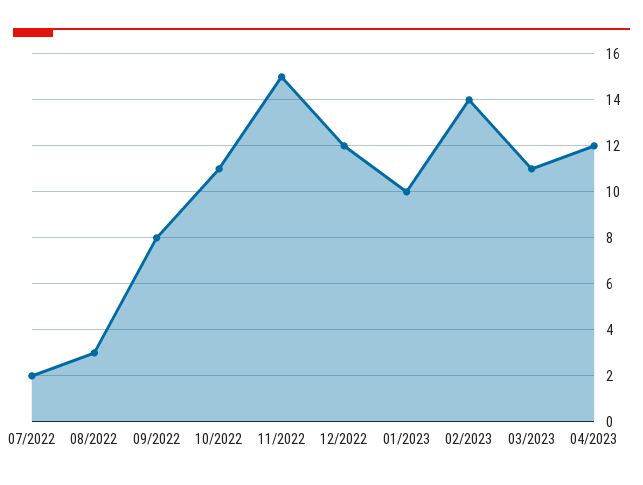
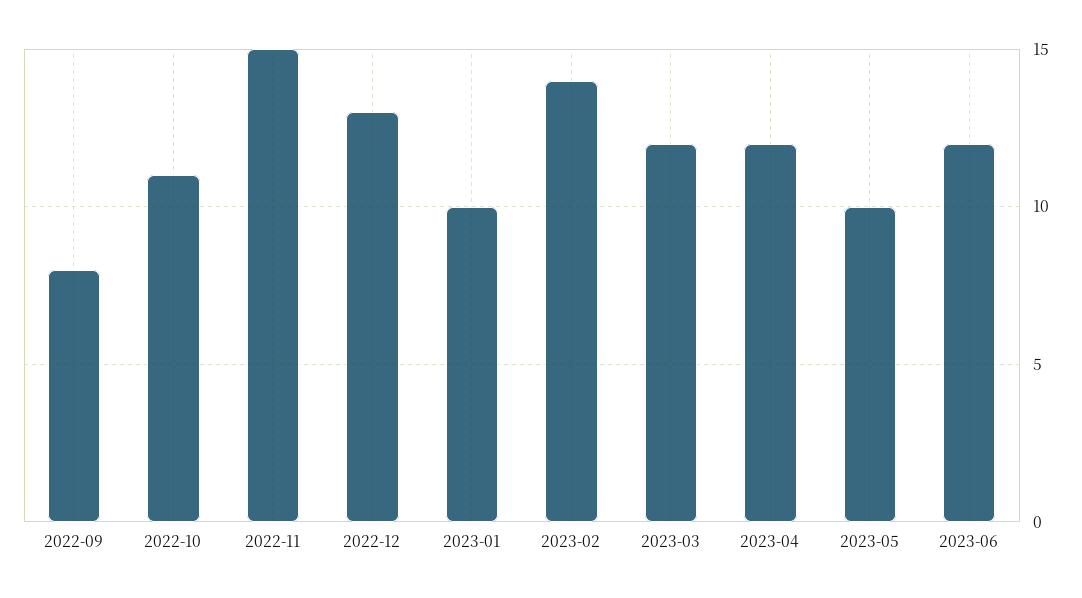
07/2022: 2 -> none
08/2022: 3 -> none
12/2022: 12 -> 13
03/2023: 11 -> 12
2023-05: none -> 10
2023-06: none -> 12

